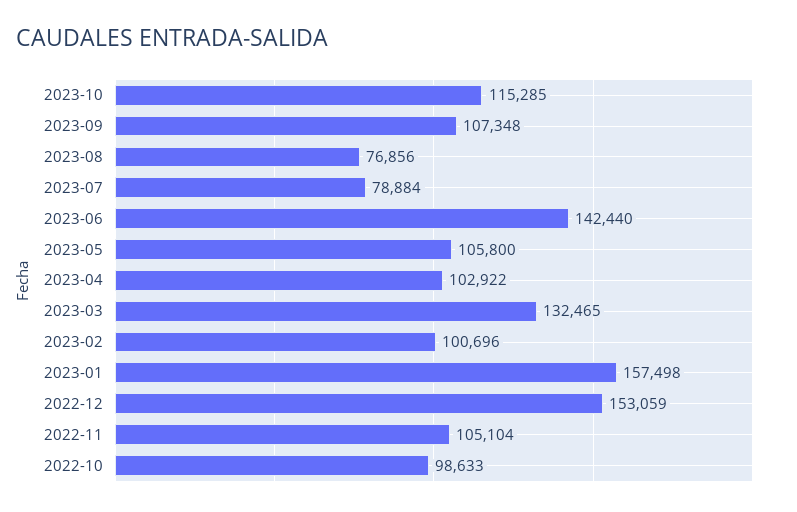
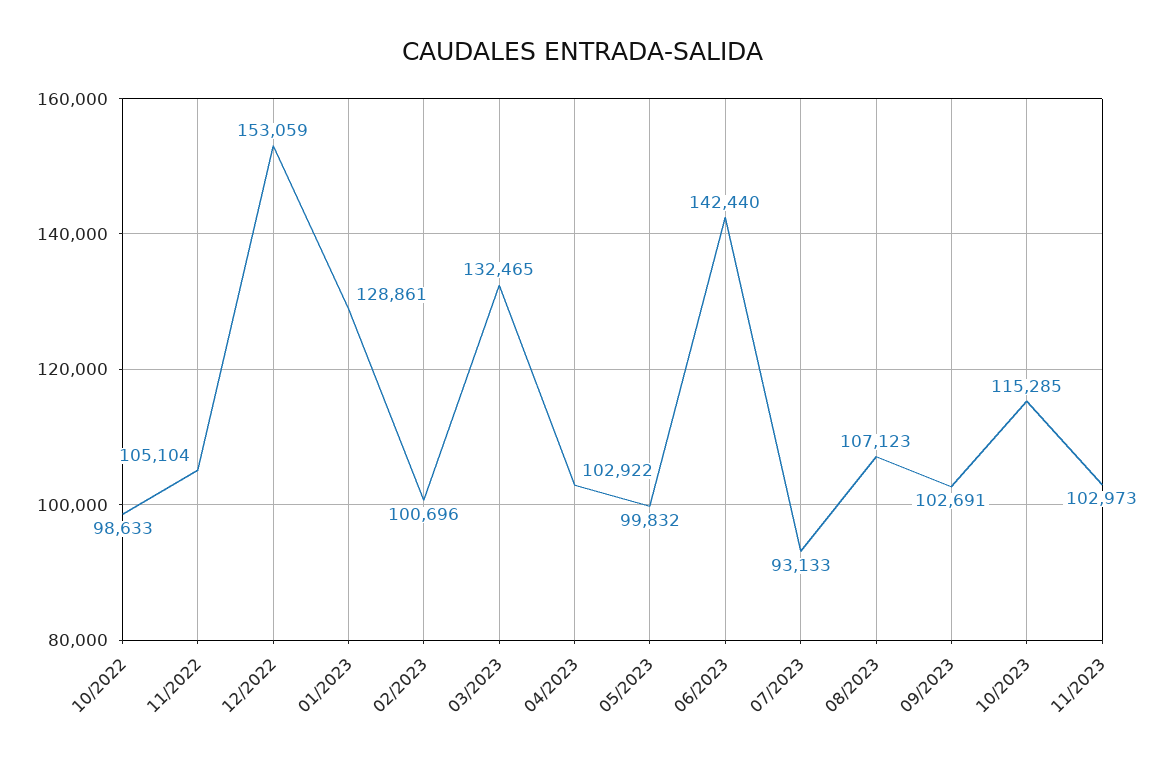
2023-09: 107348 -> 102691
2023-08: 76856 -> 107123
2023-07: 78884 -> 93133
2023-05: 105800 -> 99832
2023-01: 157498 -> 128861
11/2023: none -> 102973

